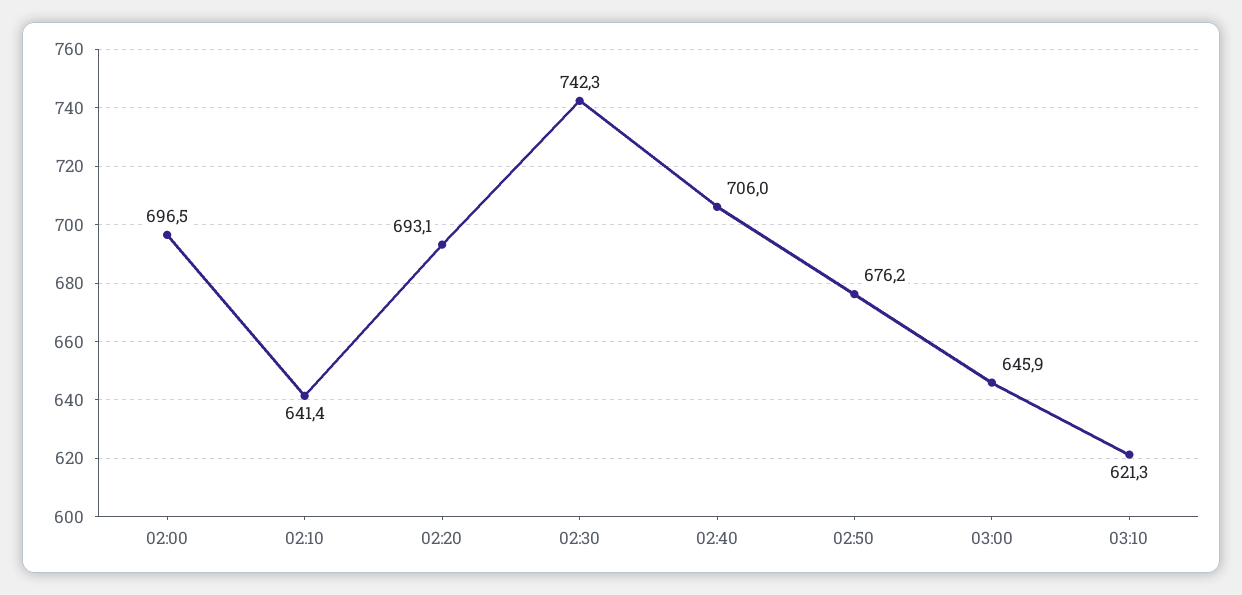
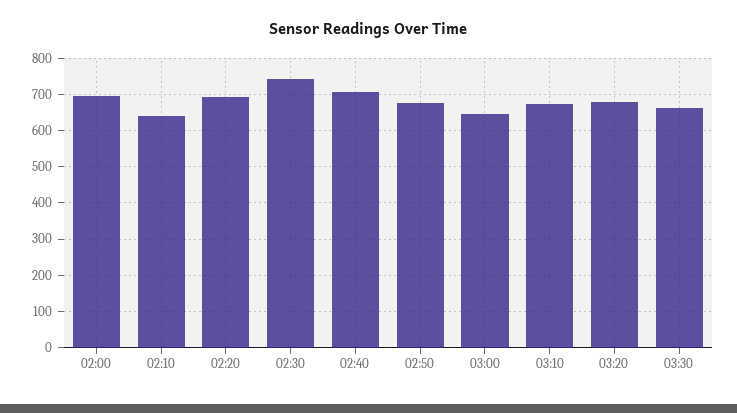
03:10: 621.3 -> 680
03:20: none -> 680
03:30: none -> 660

